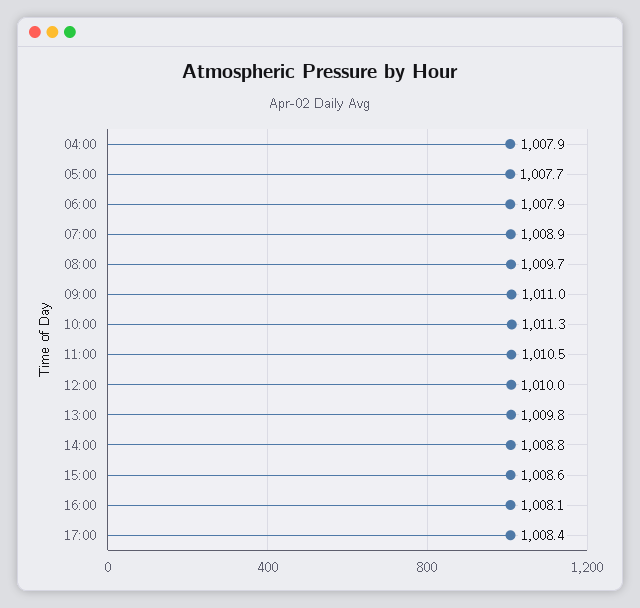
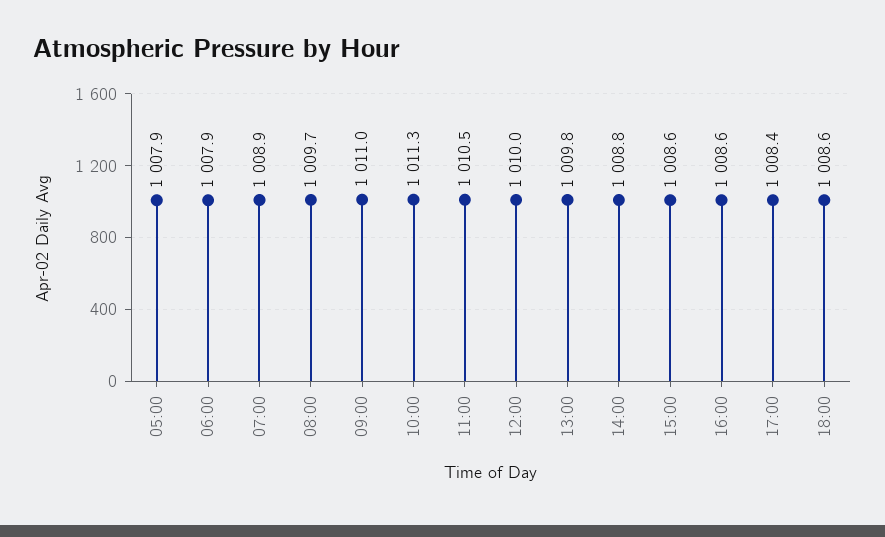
04:00: 1007.9 -> none
05:00: 1007.7 -> 1007.9
16:00: 1008.1 -> 1008.6
18:00: none -> 1008.6

